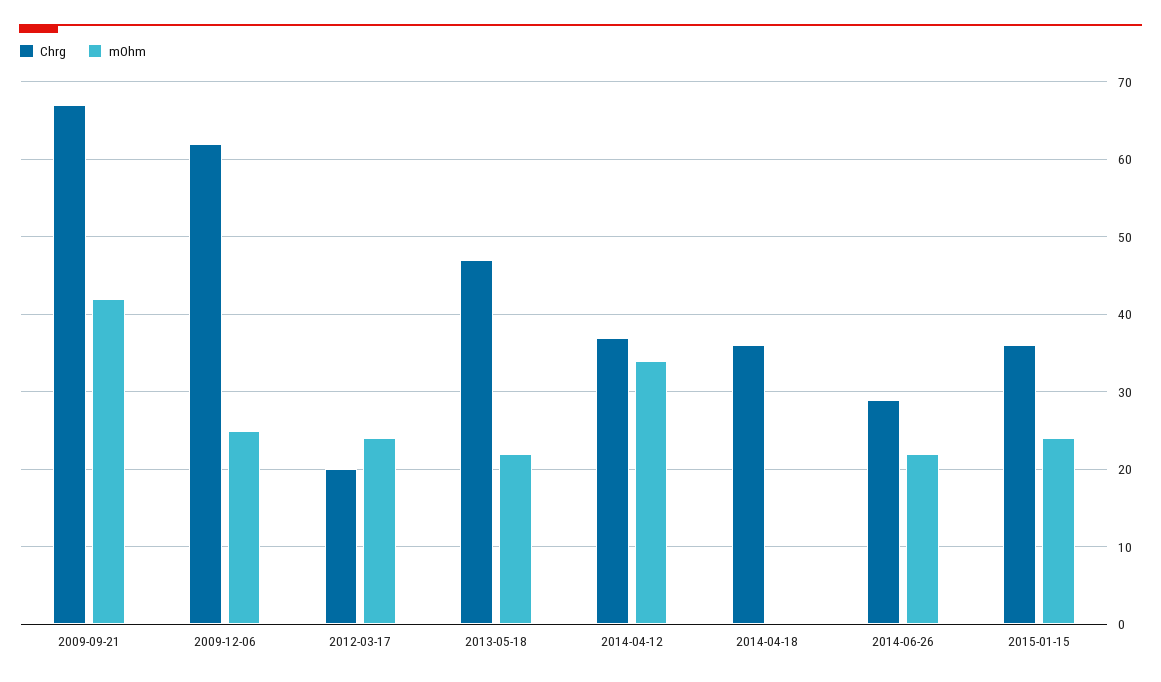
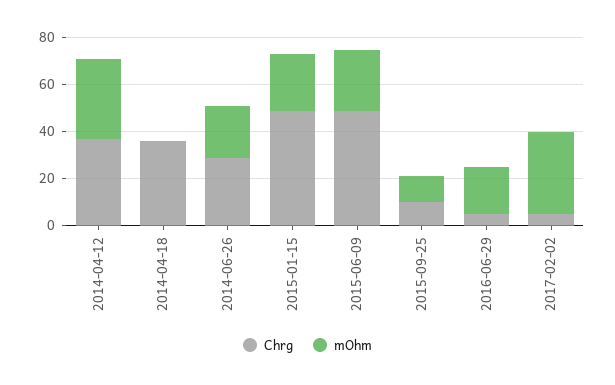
Chrg, 2009-09-21: 67 -> none
mOhm, 2009-09-21: 42 -> none
Chrg, 2009-12-06: 62 -> none
mOhm, 2009-12-06: 25 -> none
Chrg, 2012-03-17: 20 -> none
mOhm, 2012-03-17: 24 -> none
Chrg, 2013-05-18: 47 -> none
mOhm, 2013-05-18: 22 -> none
Chrg, 2015-01-15: 36 -> 50
Chrg, 2015-06-09: none -> 50
mOhm, 2015-06-09: none -> 25
Chrg, 2015-09-25: none -> 10
mOhm, 2015-09-25: none -> 10
Chrg, 2016-06-29: none -> 5
mOhm, 2016-06-29: none -> 20
Chrg, 2017-02-02: none -> 5
mOhm, 2017-02-02: none -> 35

